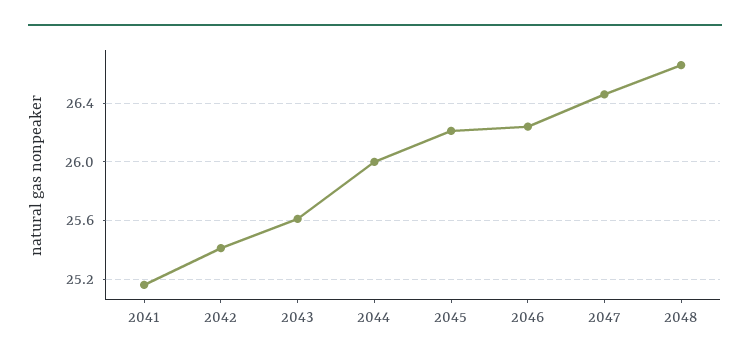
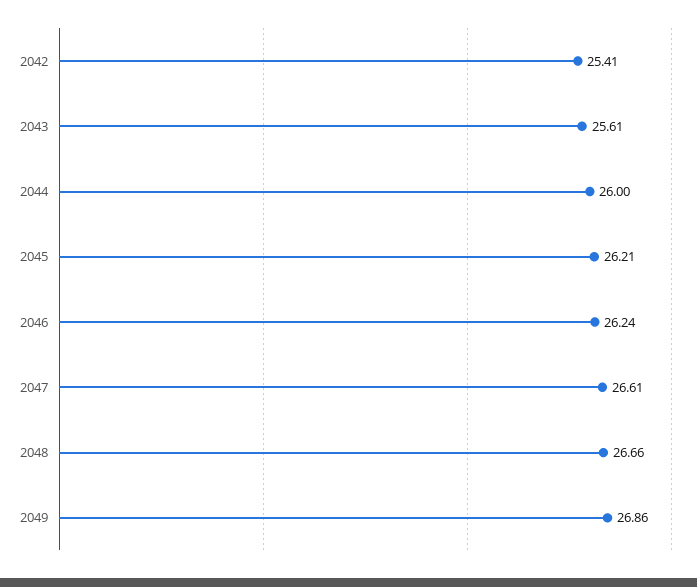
2041: 25.15 -> none
2047: 26.45 -> 26.61
2049: none -> 26.86

